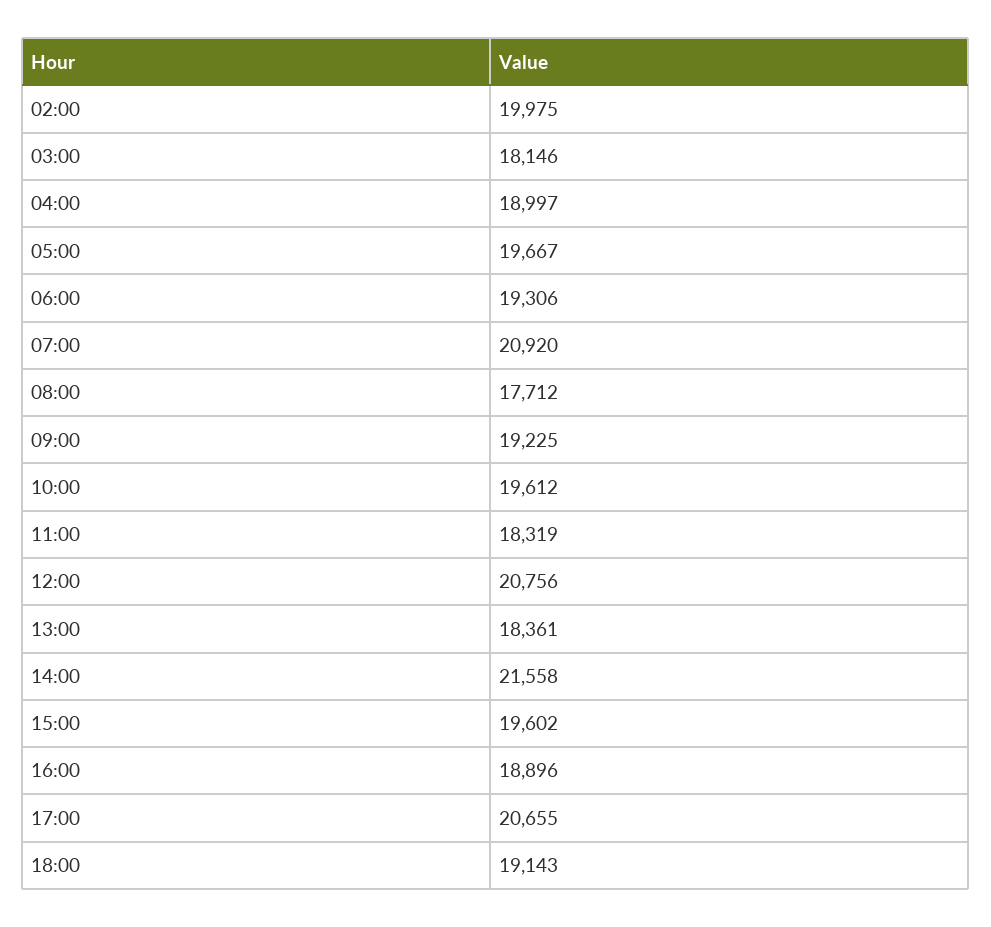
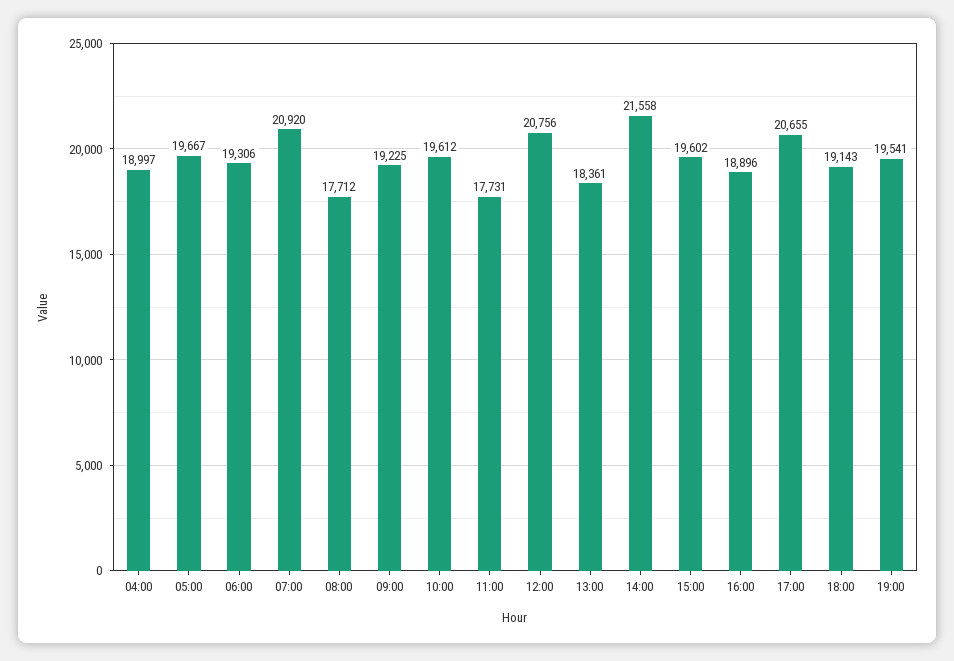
02:00: 19975 -> none
03:00: 18146 -> none
11:00: 18319 -> 17731
19:00: none -> 19541

